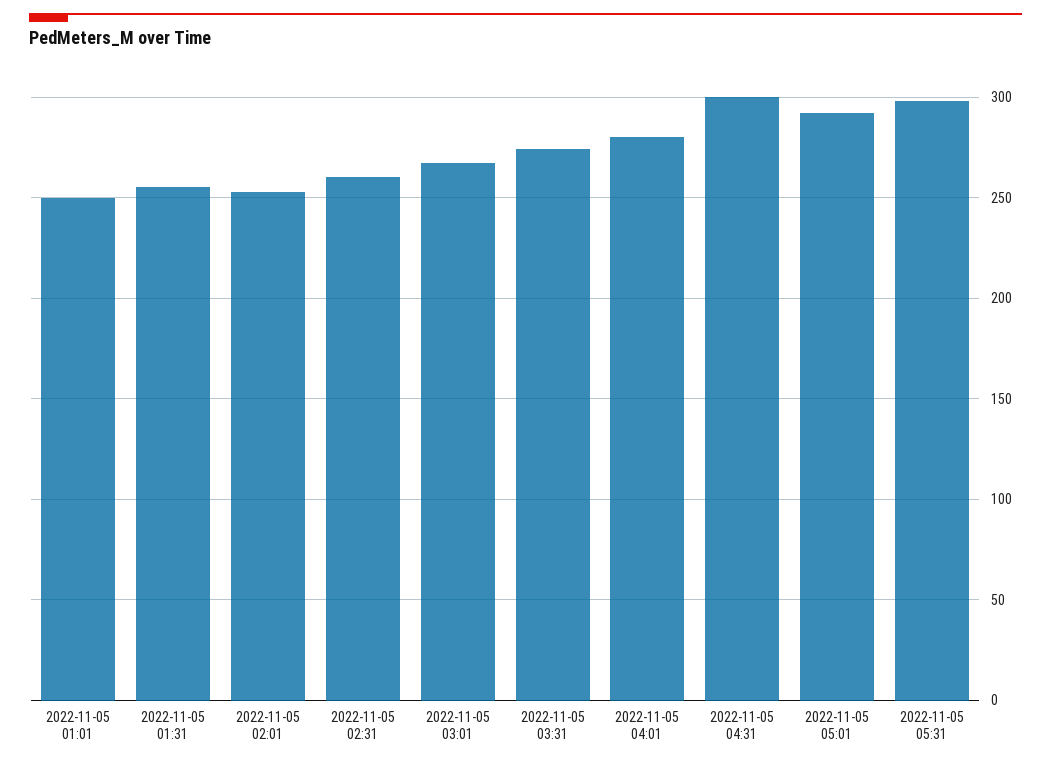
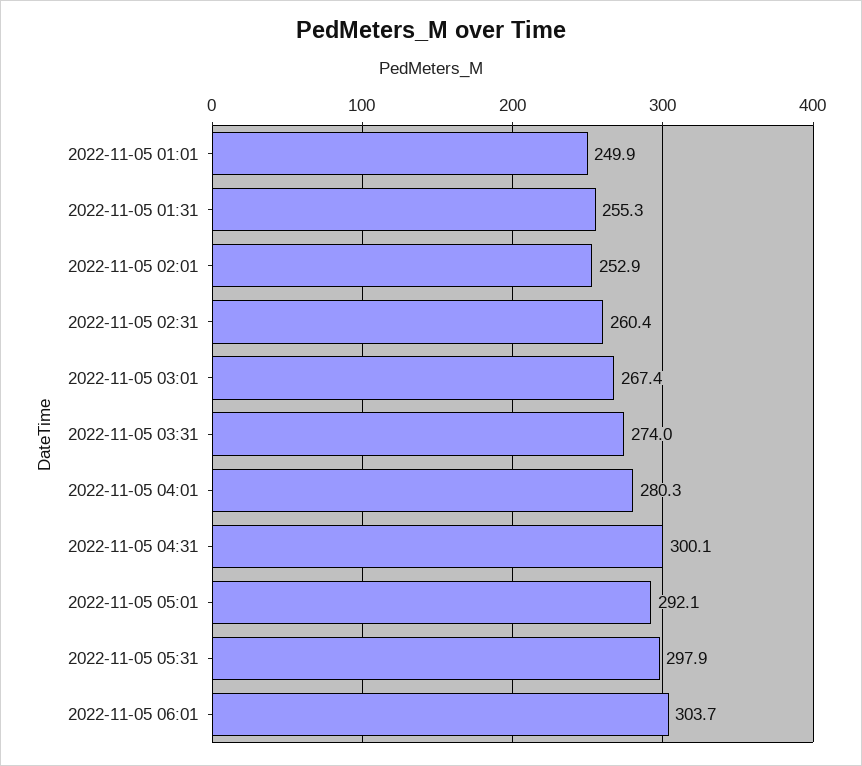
2022-11-05 06:01: none -> 303.7

